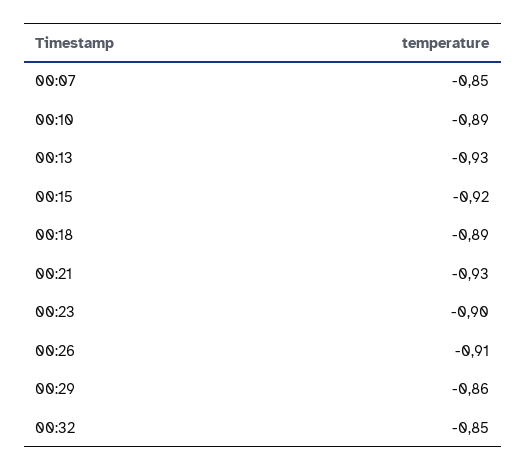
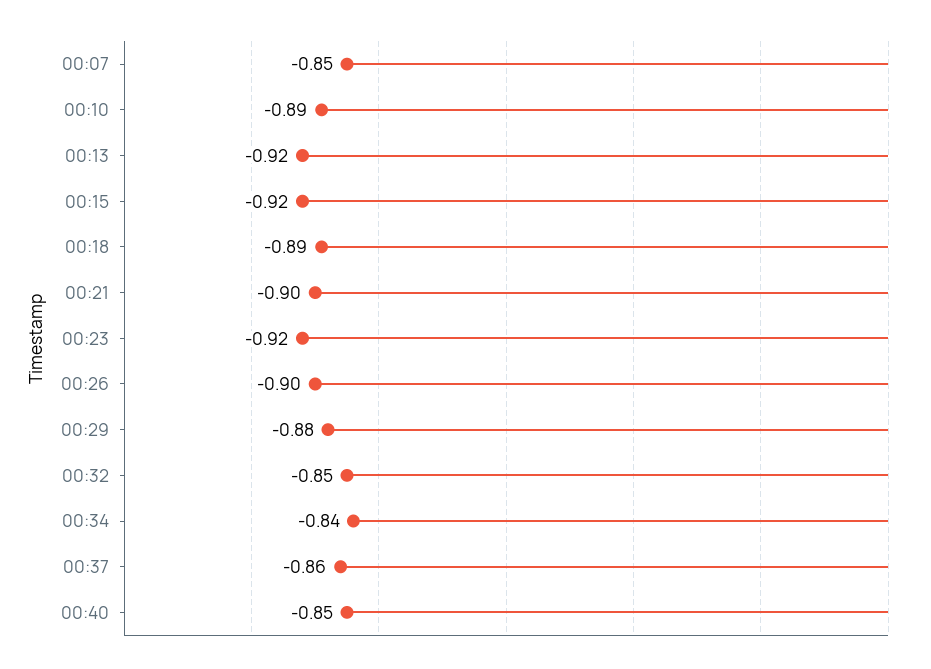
00:13: -0.93 -> -0.92
00:21: -0.93 -> -0.9
00:23: -0.9 -> -0.92
00:26: -0.91 -> -0.9
00:29: -0.86 -> -0.88
00:34: none -> -0.84
00:37: none -> -0.86
00:40: none -> -0.85

